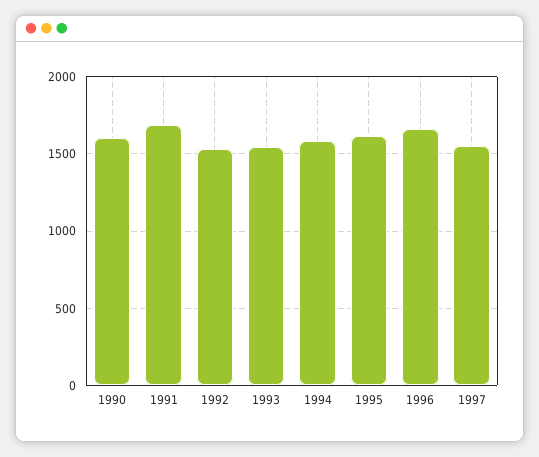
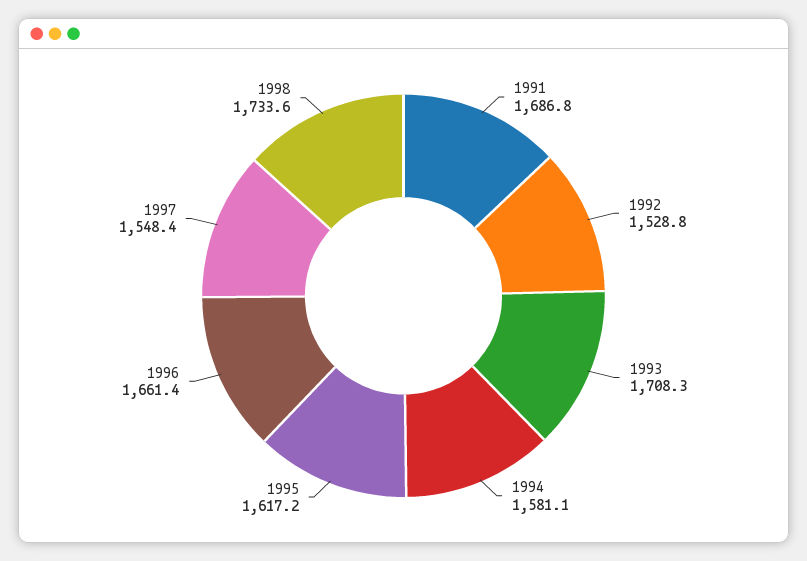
1990: 1600 -> none
1993: 1550 -> 1708.3
1998: none -> 1733.6

